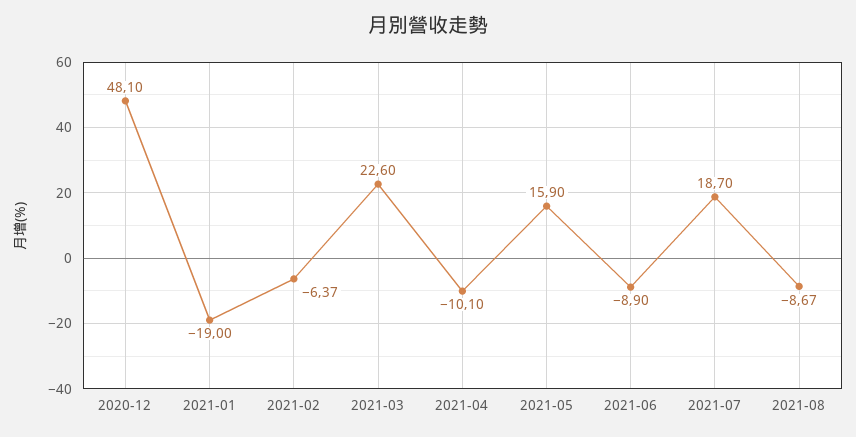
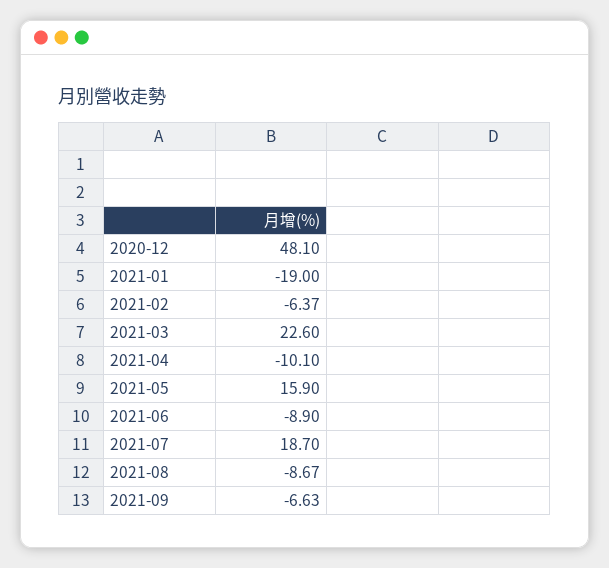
2021-09: none -> -6.63

